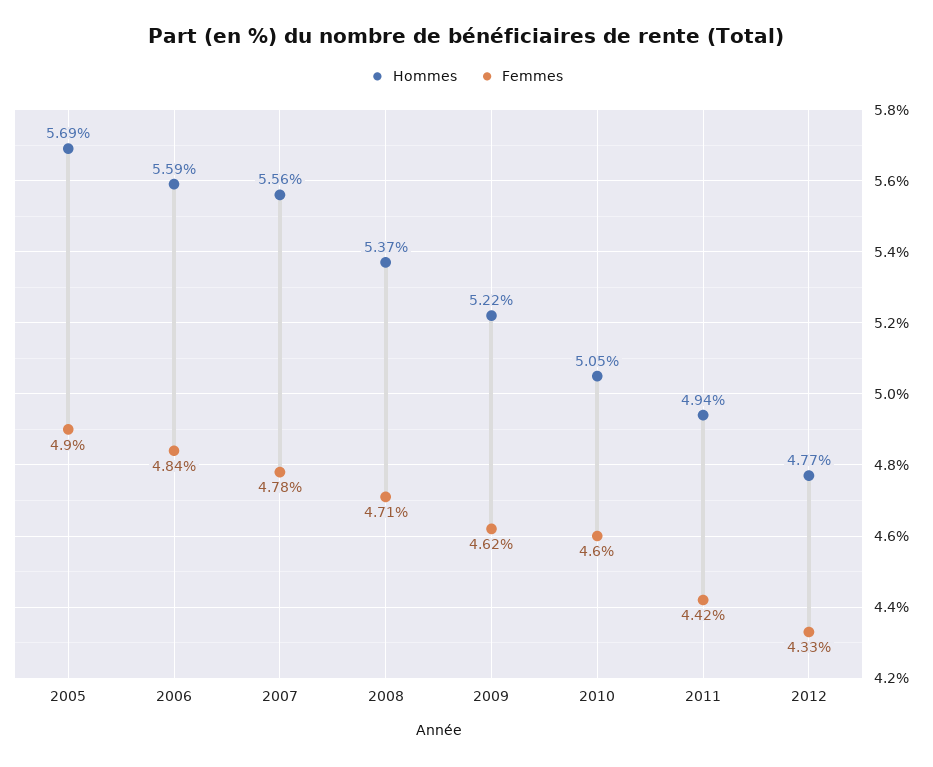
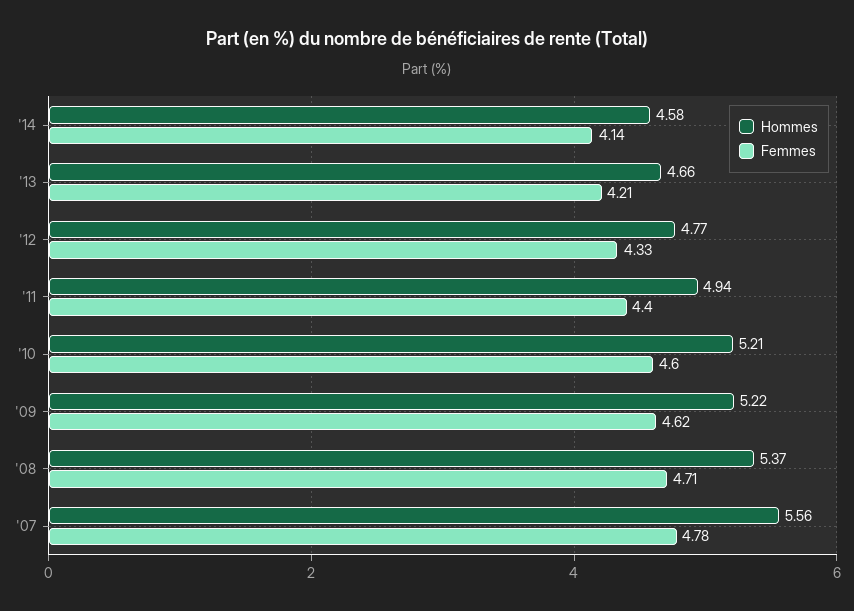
Hommes, 2005: 5.69 -> none
Femmes, 2005: 4.9 -> none
Hommes, 2006: 5.59 -> none
Femmes, 2006: 4.84 -> none
Hommes, 2010: 5.05 -> 5.21
Femmes, 2011: 4.42 -> 4.4
Hommes, '14: none -> 4.58
Femmes, '14: none -> 4.14
Hommes, '13: none -> 4.66
Femmes, '13: none -> 4.21

